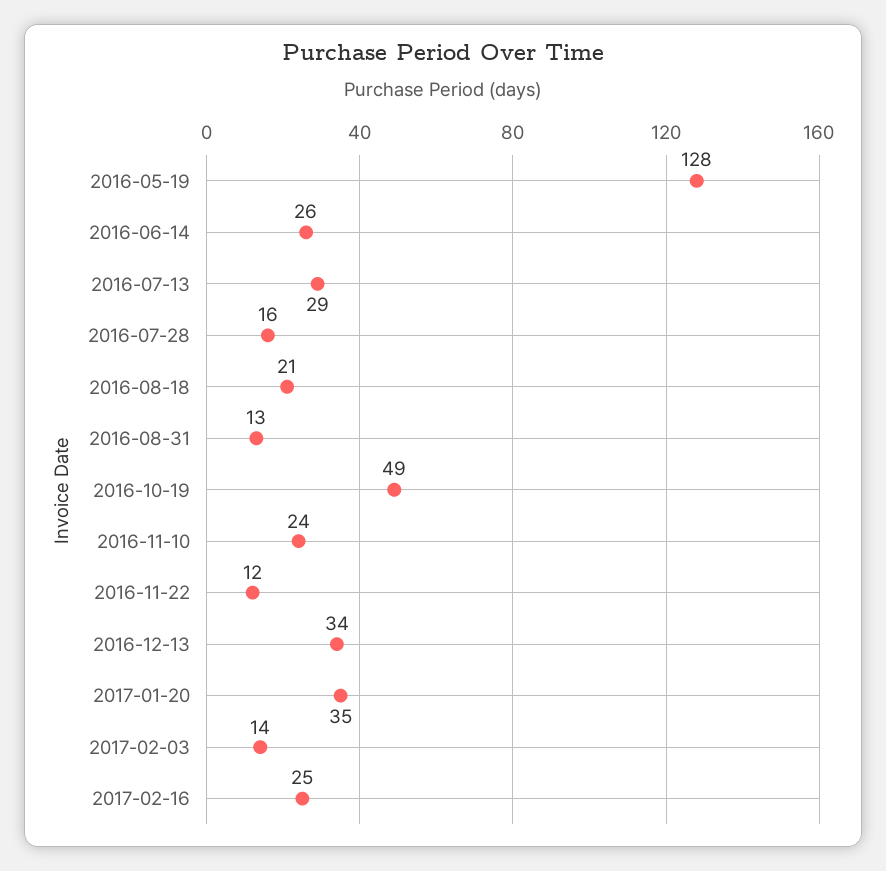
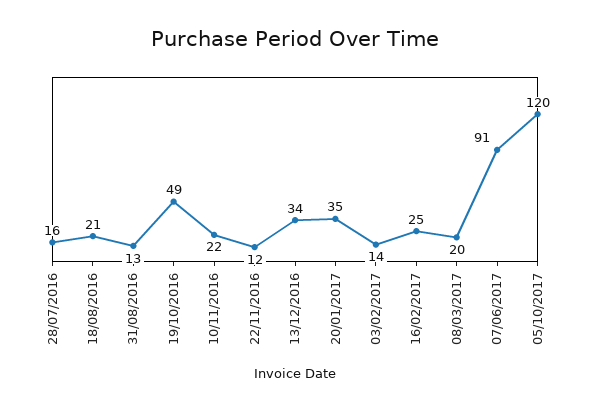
2016-05-19: 128 -> none
2016-06-14: 26 -> none
2016-07-13: 29 -> none
2016-11-10: 24 -> 22
08/03/2017: none -> 20
07/06/2017: none -> 91
05/10/2017: none -> 120

